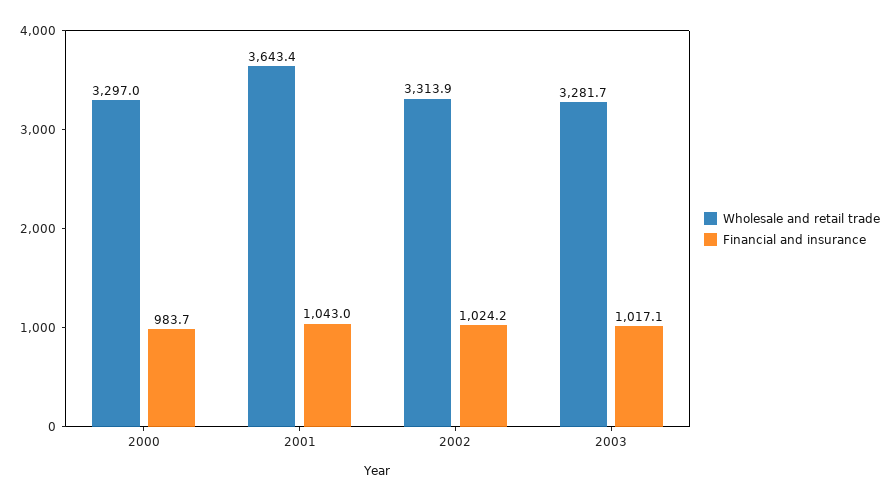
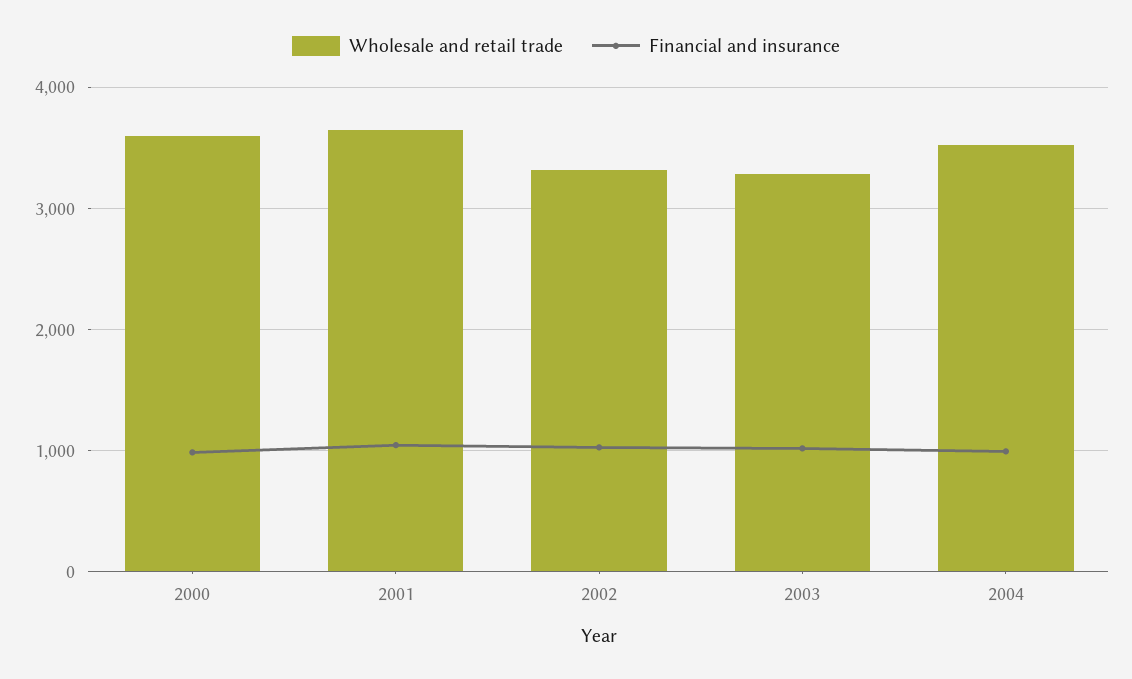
Wholesale and retail trade, 2000: 3297 -> 3600
Wholesale and retail trade, 2004: none -> 3500
Financial and insurance, 2004: none -> 1000

